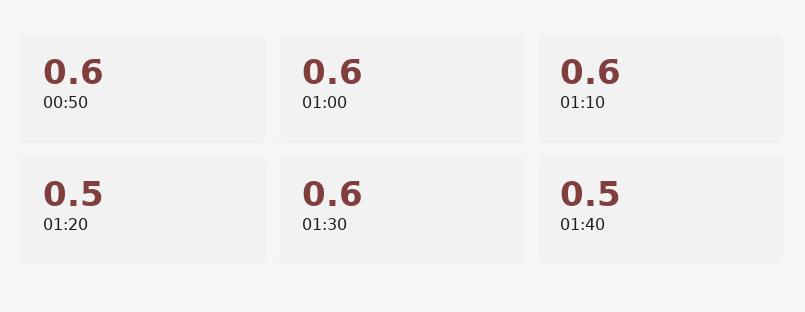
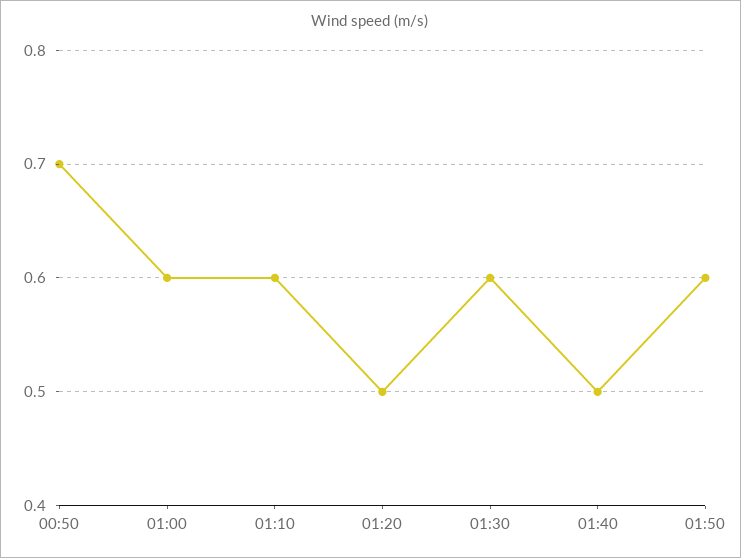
00:50: 0.6 -> 0.7
01:50: none -> 0.6

